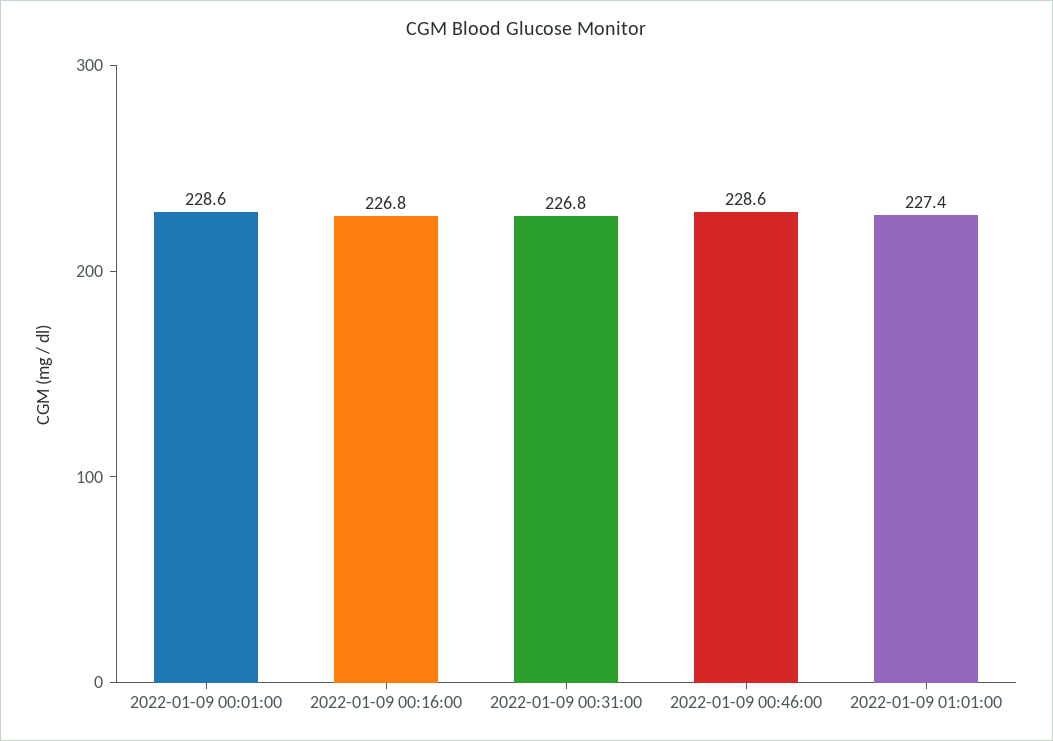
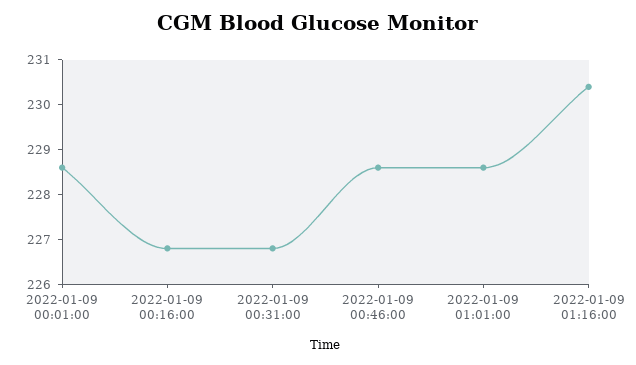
2022-01-09 01:01:00: 227.4 -> 228.5
2022-01-09 01:16:00: none -> 230.5

